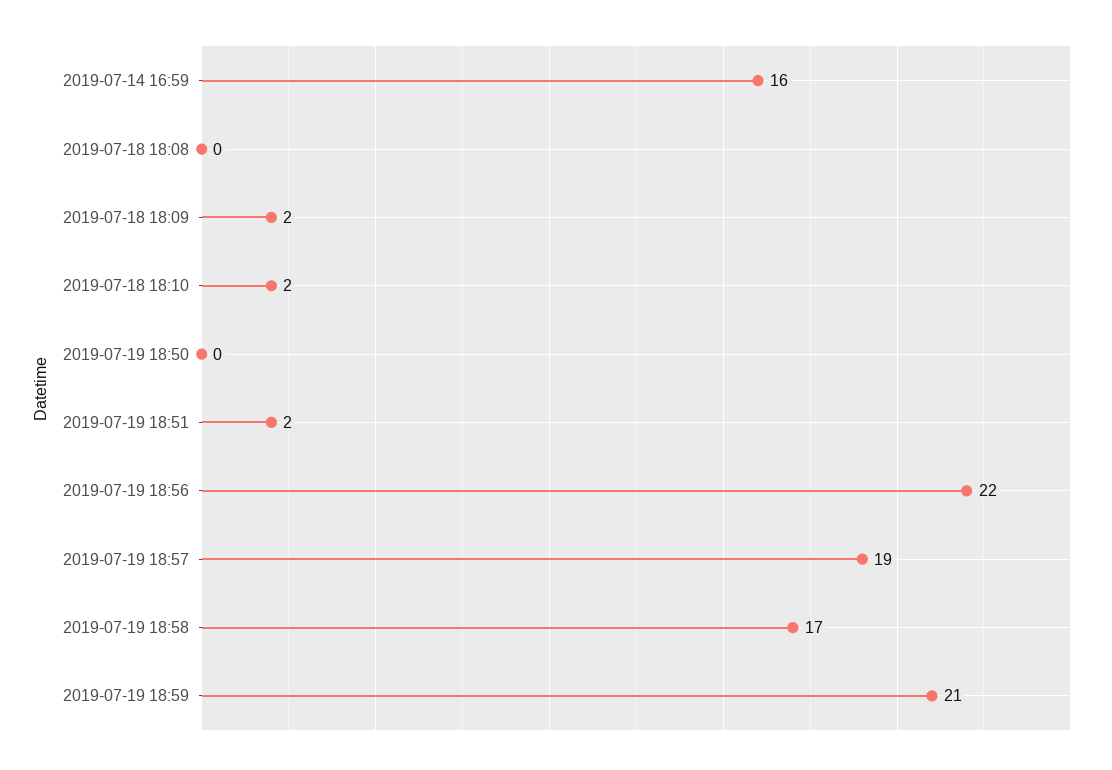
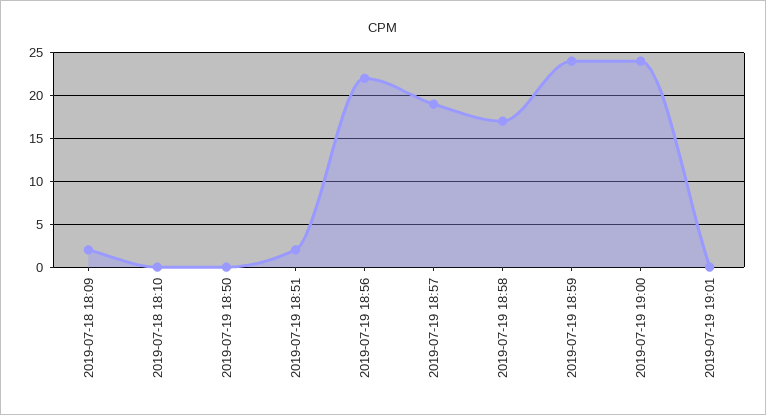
2019-07-14 16:59: 16 -> none
2019-07-18 18:08: 0 -> none
2019-07-18 18:10: 2 -> 0
2019-07-19 18:59: 21 -> 24
2019-07-19 19:00: none -> 24
2019-07-19 19:01: none -> 0

